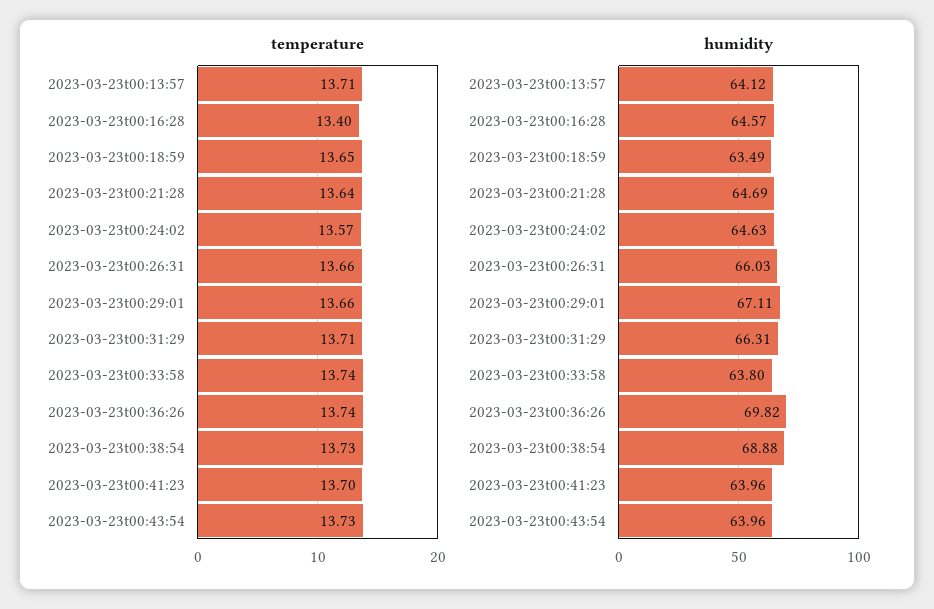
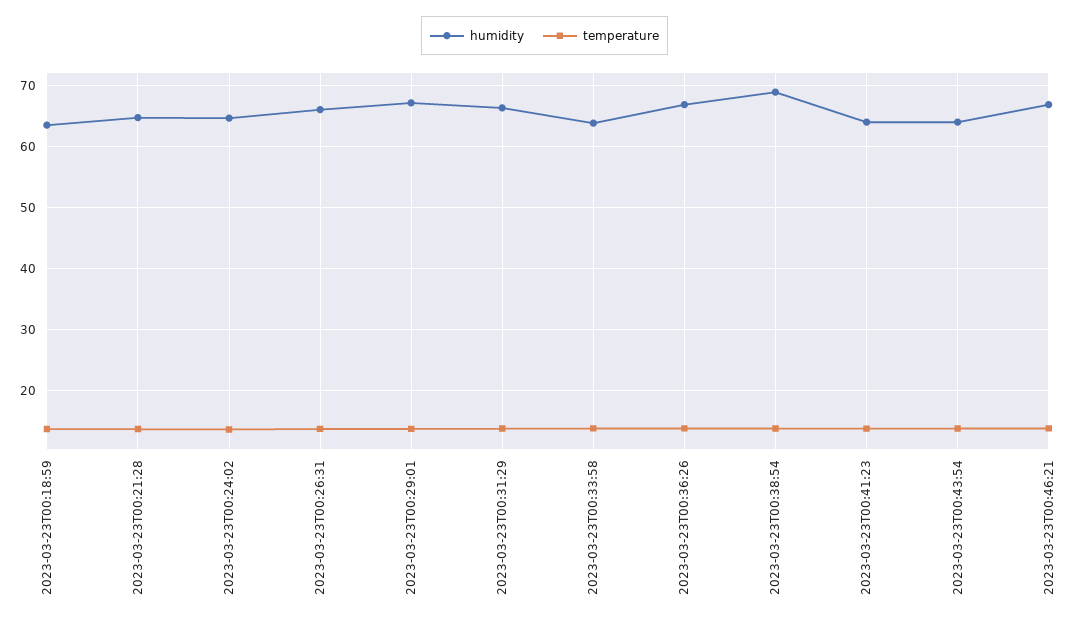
temperature, 2023-03-23t00:13:57: 13.71 -> none
temperature, 2023-03-23t00:16:28: 13.4 -> none
humidity, 2023-03-23t00:13:57: 64.12 -> none
humidity, 2023-03-23t00:16:28: 64.57 -> none
humidity, 2023-03-23t00:36:26: 69.82 -> 67
humidity, 2023-03-23T00:46:21: none -> 67
temperature, 2023-03-23T00:46:21: none -> 14

